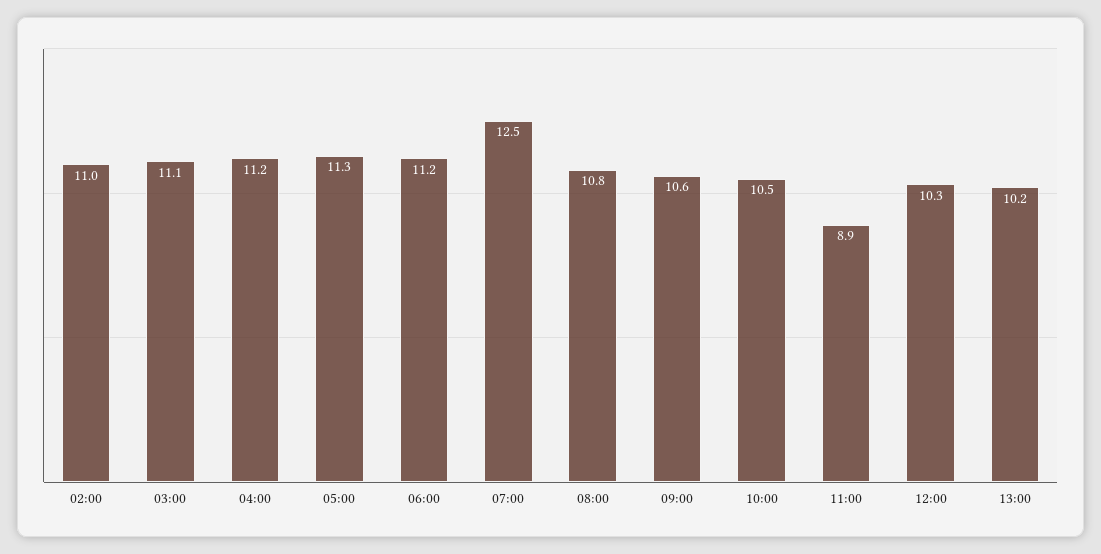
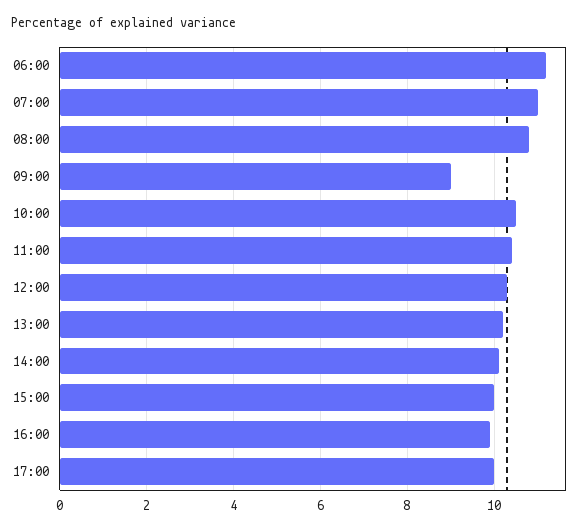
02:00: 11 -> none
03:00: 11.1 -> none
04:00: 11.2 -> none
05:00: 11.3 -> none
07:00: 12.5 -> 11
09:00: 10.6 -> 9
11:00: 8.9 -> 10.5
14:00: none -> 10
15:00: none -> 10
16:00: none -> 10
17:00: none -> 10

